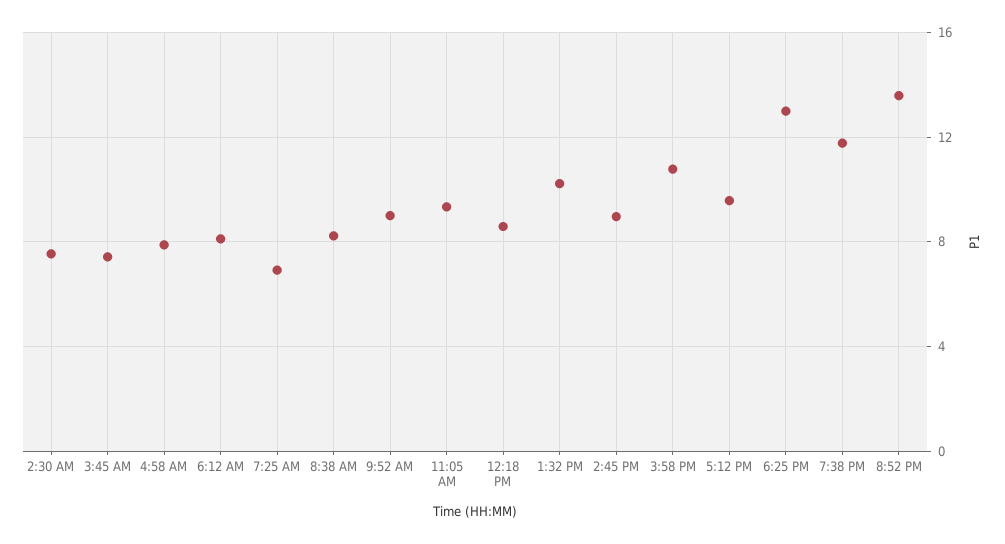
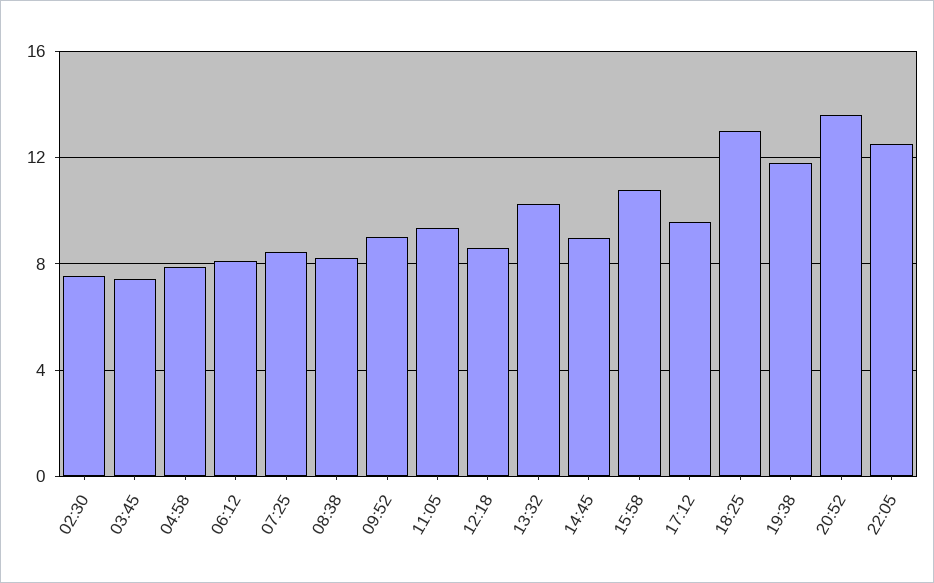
7:25 AM: 7 -> 8.5
22:05: none -> 12.5

